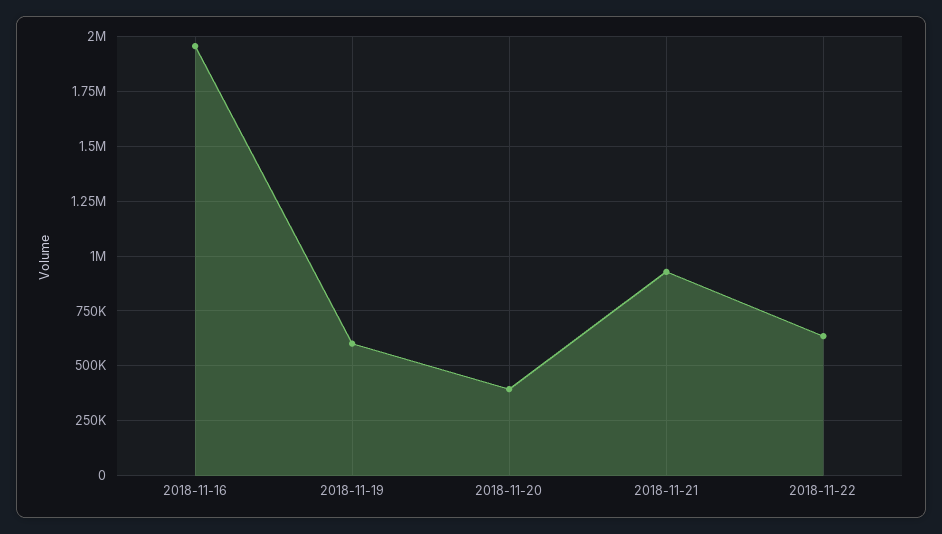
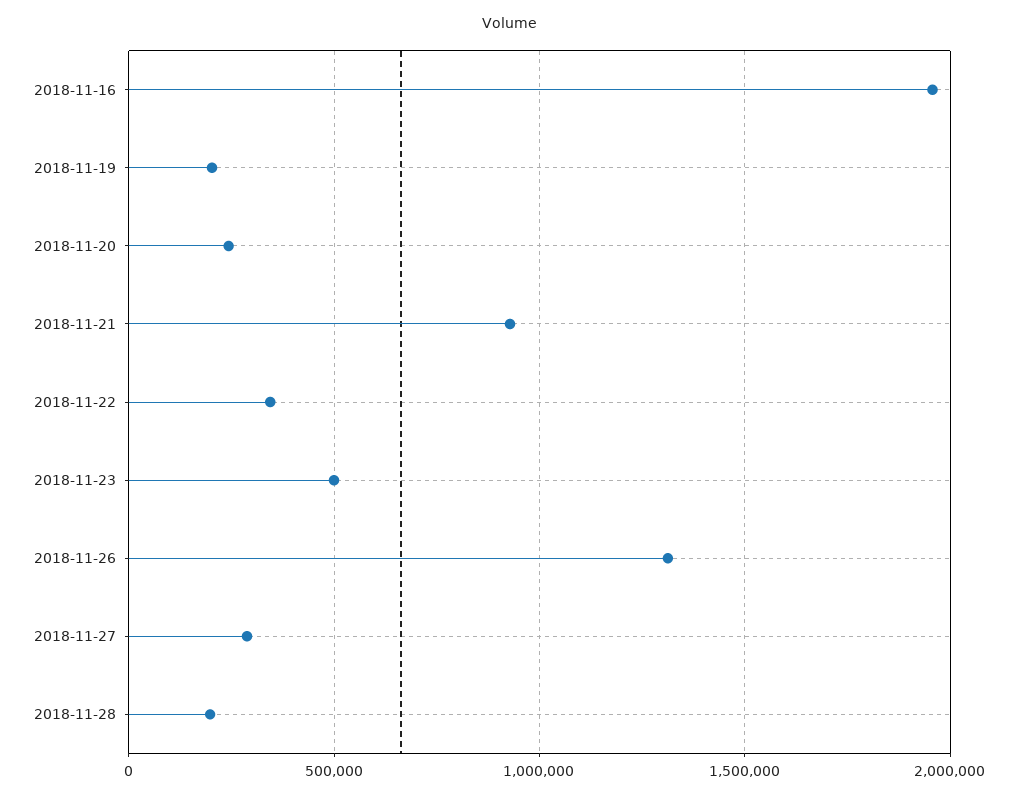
2018-11-19: 600000 -> 200000
2018-11-20: 400000 -> 250000
2018-11-22: 650000 -> 350000
2018-11-23: none -> 500000
2018-11-26: none -> 1300000
2018-11-27: none -> 300000
2018-11-28: none -> 200000

